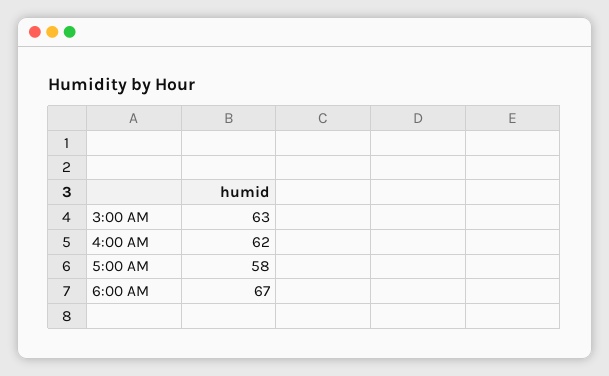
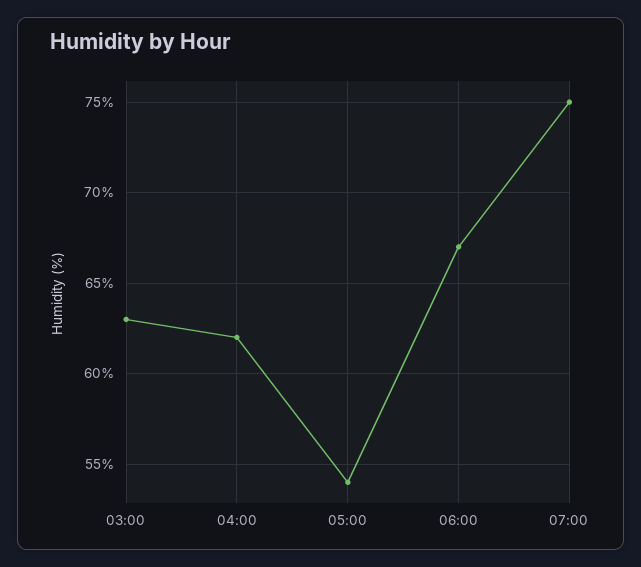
5:00 AM: 58 -> 54
07:00: none -> 75

